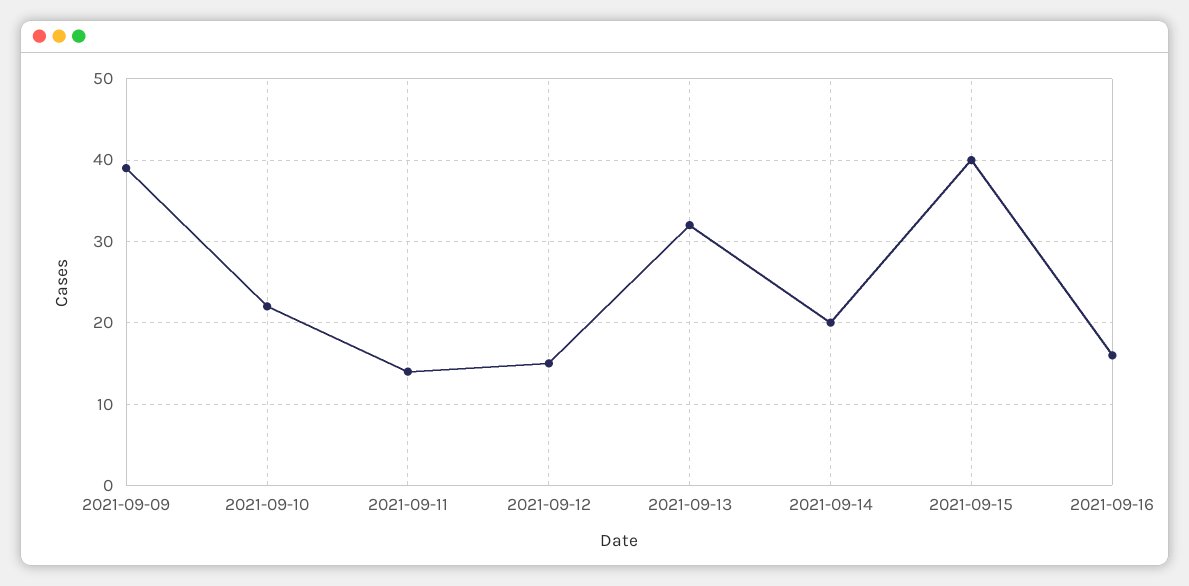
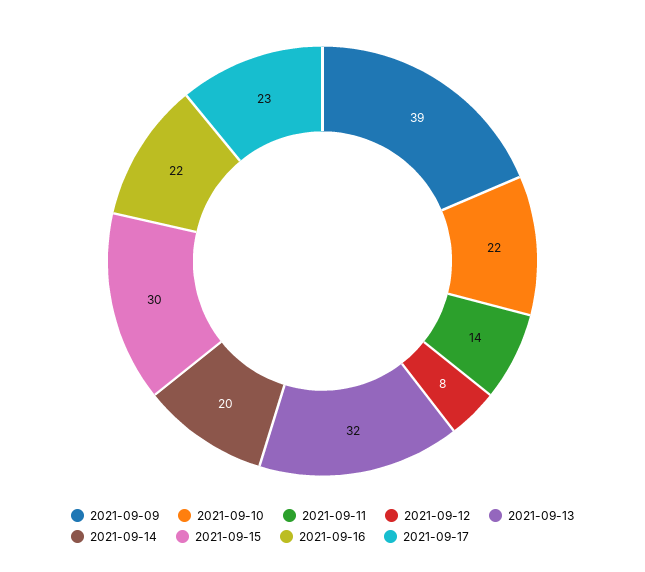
2021-09-12: 15 -> 8
2021-09-15: 40 -> 30
2021-09-16: 16 -> 22
2021-09-17: none -> 23

